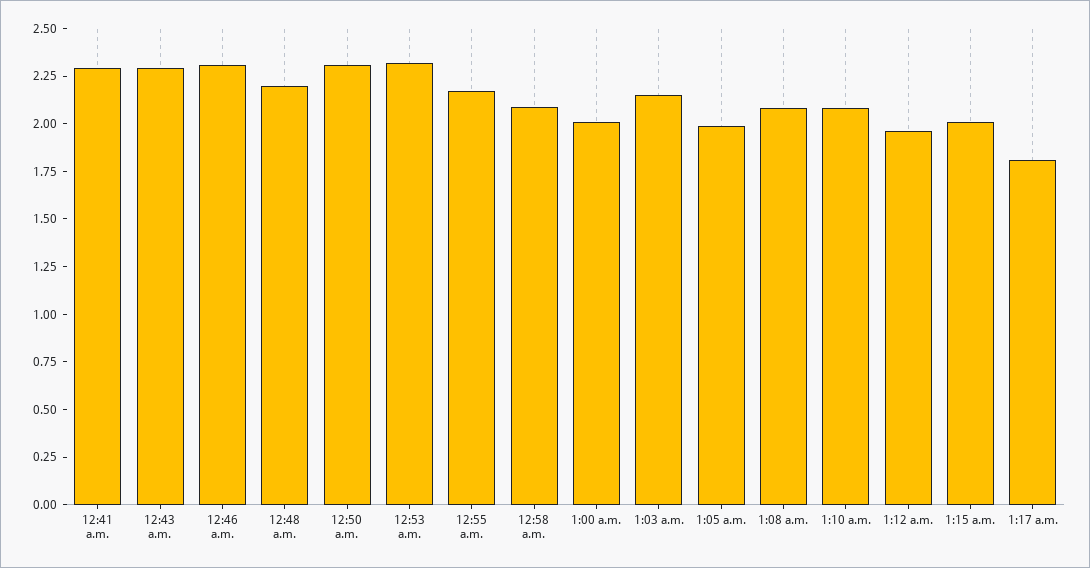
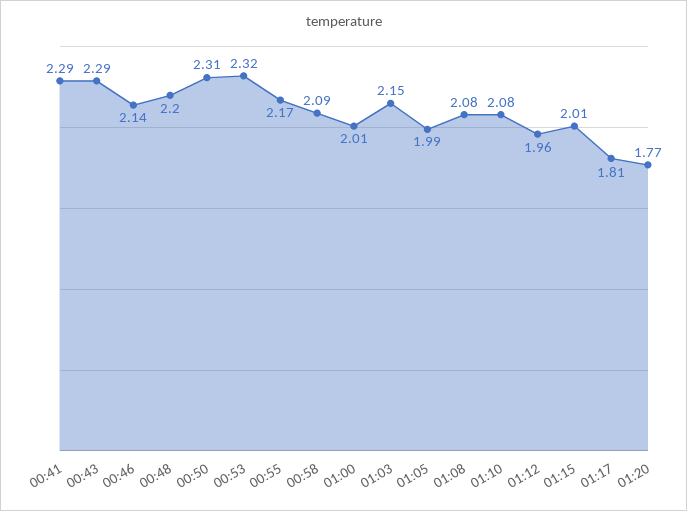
12:46 a.m.: 2.3 -> 2.14
01:20: none -> 1.77

